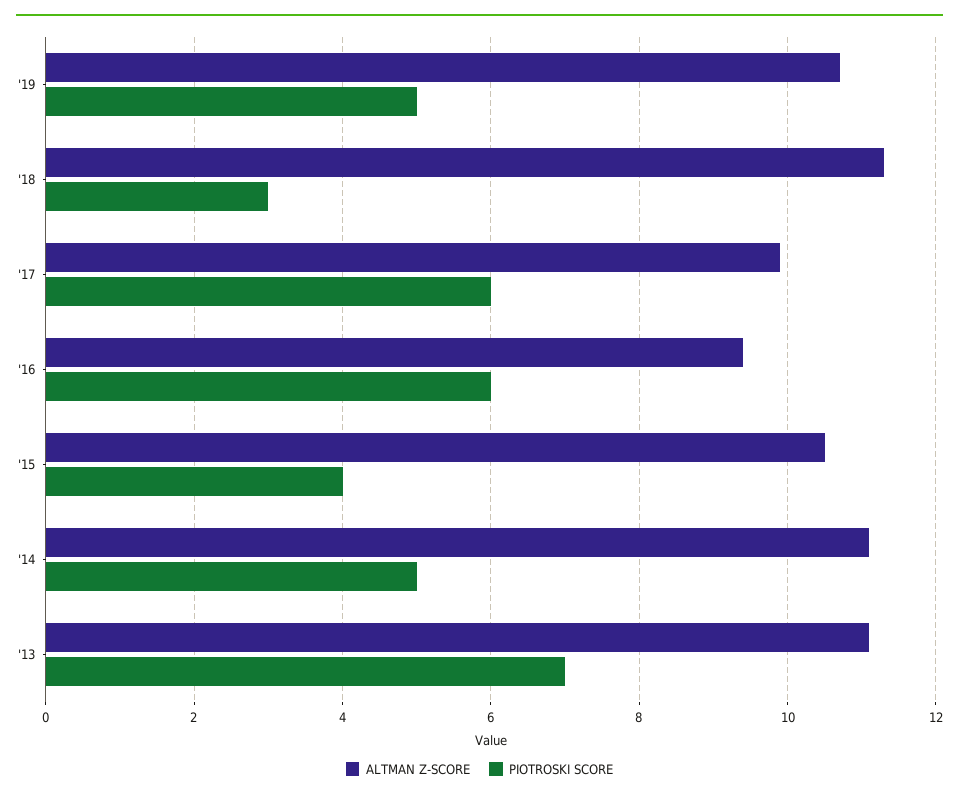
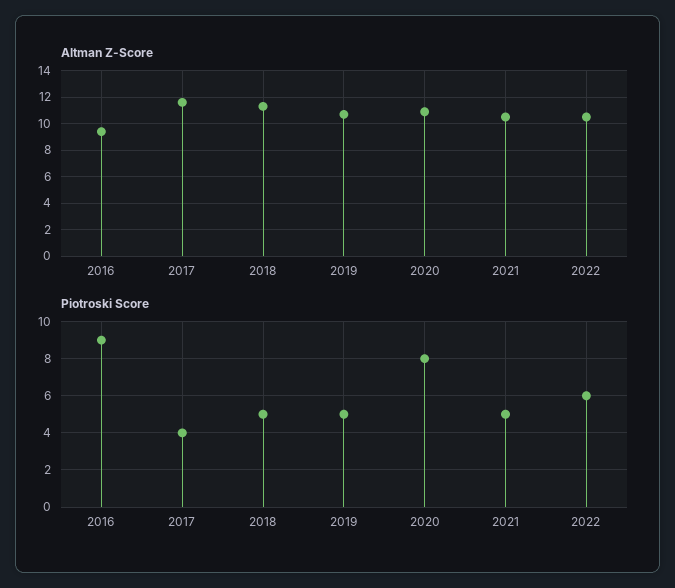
PIOTROSKI SCORE, '18: 3 -> 5
ALTMAN Z-SCORE, '17: 10 -> 11.5
PIOTROSKI SCORE, '17: 6 -> 4
PIOTROSKI SCORE, '16: 6 -> 9
ALTMAN Z-SCORE, '15: 10.5 -> none
PIOTROSKI SCORE, '15: 4 -> none
ALTMAN Z-SCORE, '14: 11 -> none
PIOTROSKI SCORE, '14: 5 -> none
ALTMAN Z-SCORE, '13: 11 -> none
PIOTROSKI SCORE, '13: 7 -> none
ALTMAN Z-SCORE, 2020: none -> 11
ALTMAN Z-SCORE, 2021: none -> 10.5
ALTMAN Z-SCORE, 2022: none -> 10.5
PIOTROSKI SCORE, 2020: none -> 8
PIOTROSKI SCORE, 2021: none -> 5
PIOTROSKI SCORE, 2022: none -> 6

